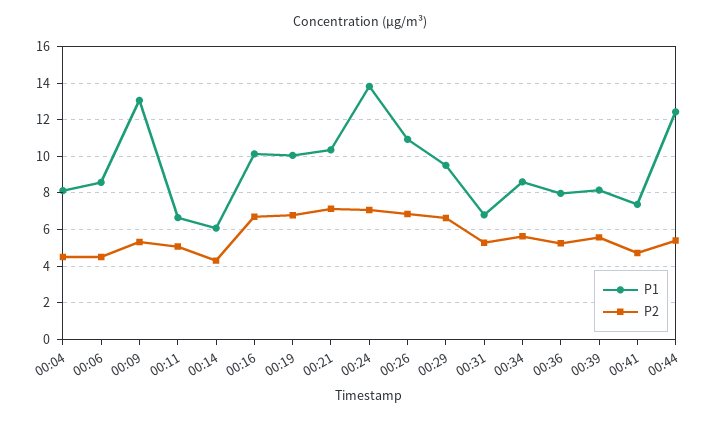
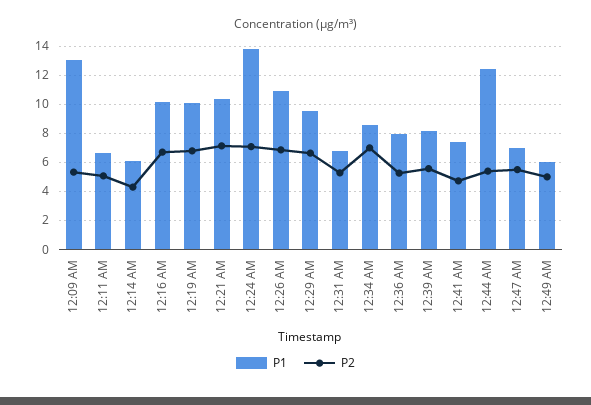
P1, 00:04: 8 -> none
P2, 00:04: 4.5 -> none
P1, 00:06: 8.5 -> none
P2, 00:06: 4.5 -> none
P2, 00:34: 5.5 -> 7
P1, 12:47 AM: none -> 7
P2, 12:47 AM: none -> 5.5
P1, 12:49 AM: none -> 6
P2, 12:49 AM: none -> 5

